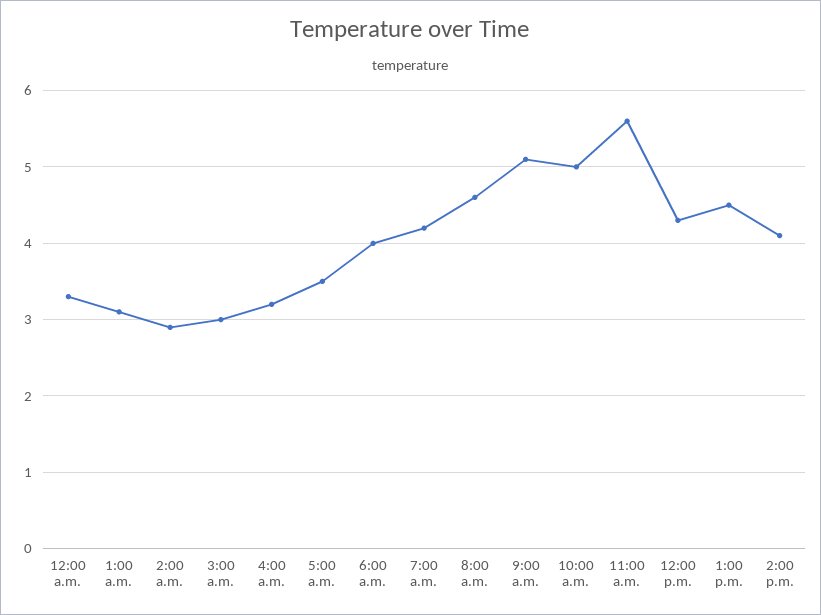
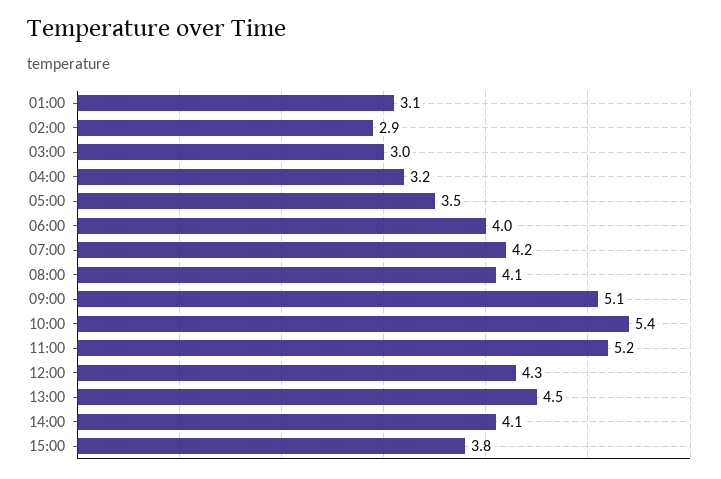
12:00 a.m.: 3.3 -> none
8:00 a.m.: 4.6 -> 4.1
10:00 a.m.: 5 -> 5.4
11:00 a.m.: 5.6 -> 5.2
15:00: none -> 3.8

